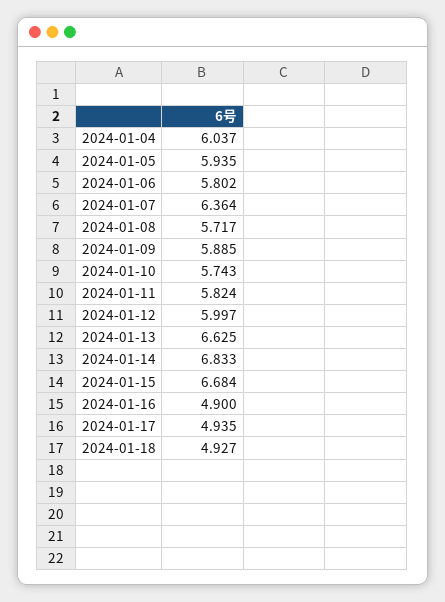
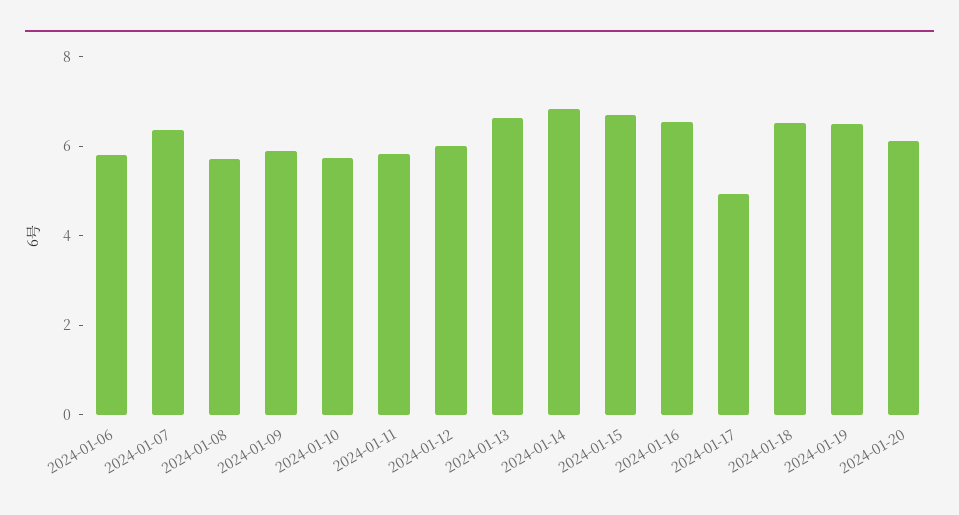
2024-01-04: 6.037 -> none
2024-01-05: 5.935 -> none
2024-01-16: 4.9 -> 6.5
2024-01-18: 4.927 -> 6.5
2024-01-19: none -> 6.5
2024-01-20: none -> 6

